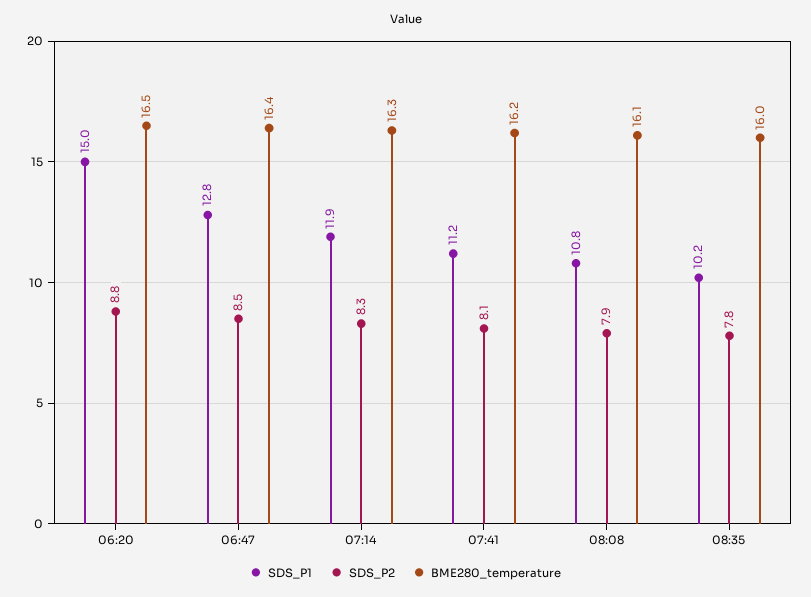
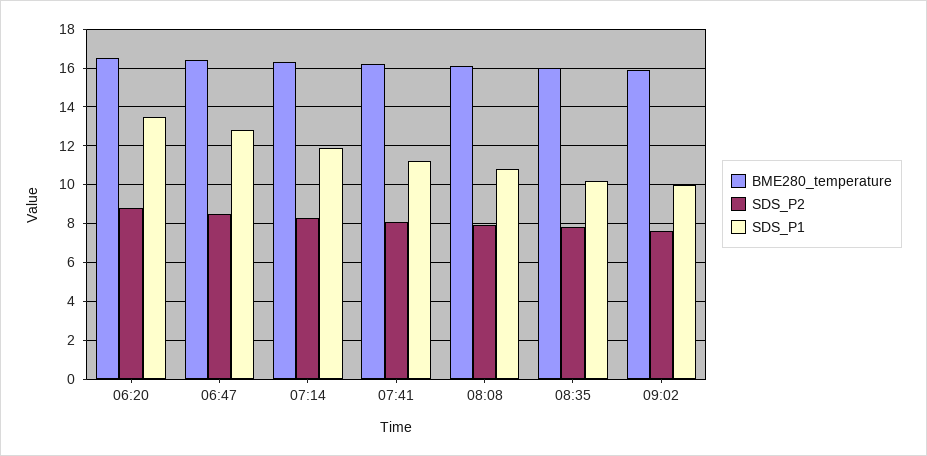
SDS_P1, 06:20: 15 -> 13.5
BME280_temperature, 09:02: none -> 16
SDS_P2, 09:02: none -> 7.5
SDS_P1, 09:02: none -> 10

